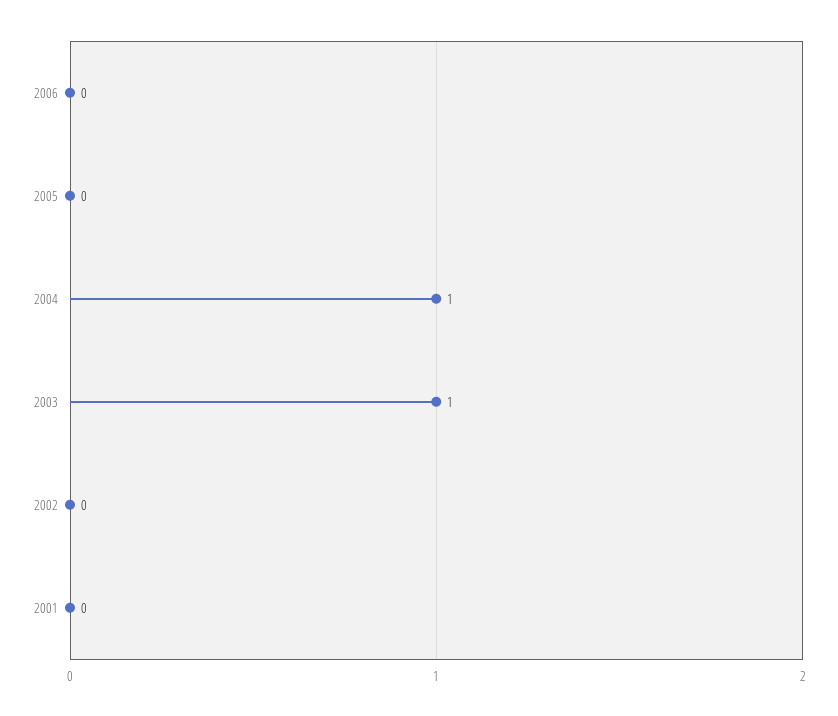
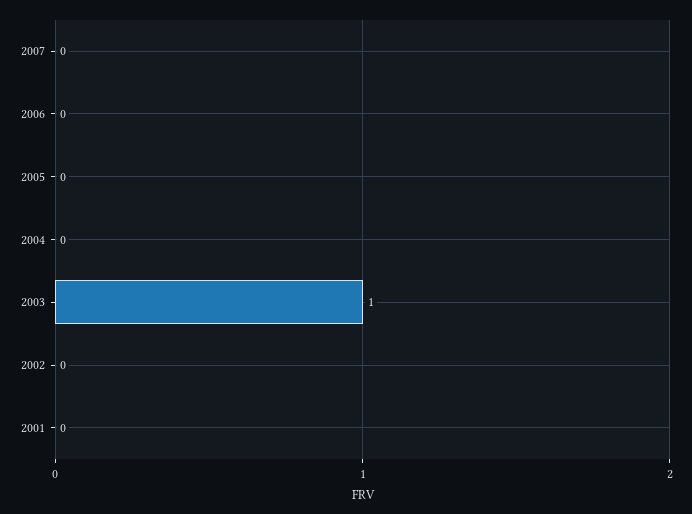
2004: 1 -> 0
2007: none -> 0

